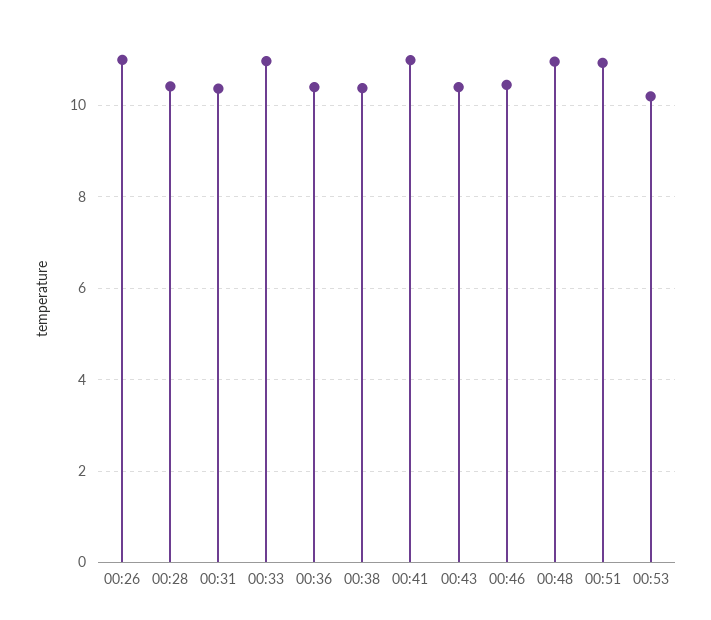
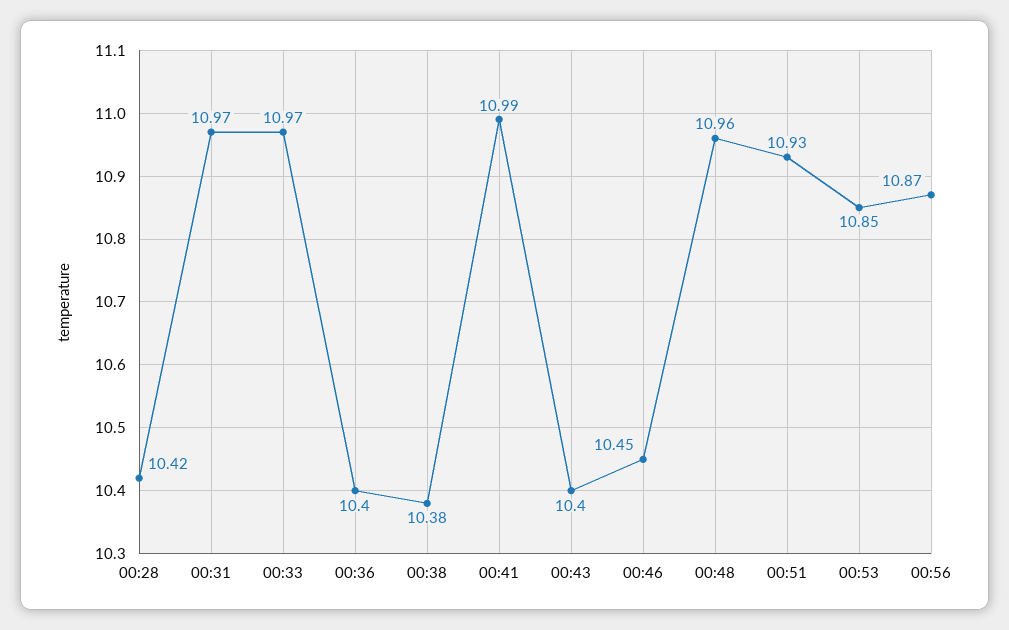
00:26: 11 -> none
00:31: 10.4 -> 10.97
00:53: 10.2 -> 10.85
00:56: none -> 10.87

